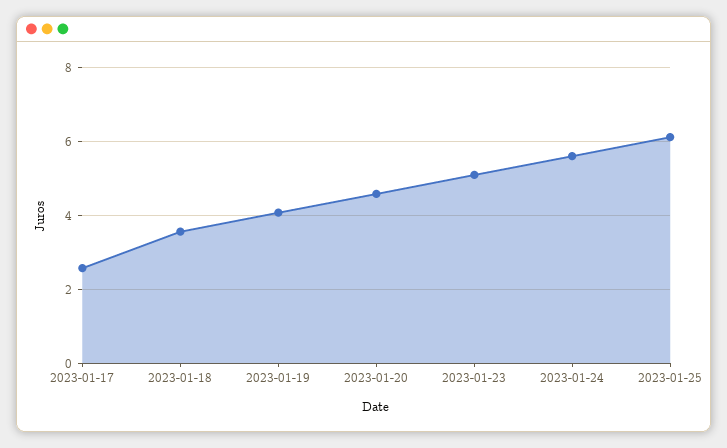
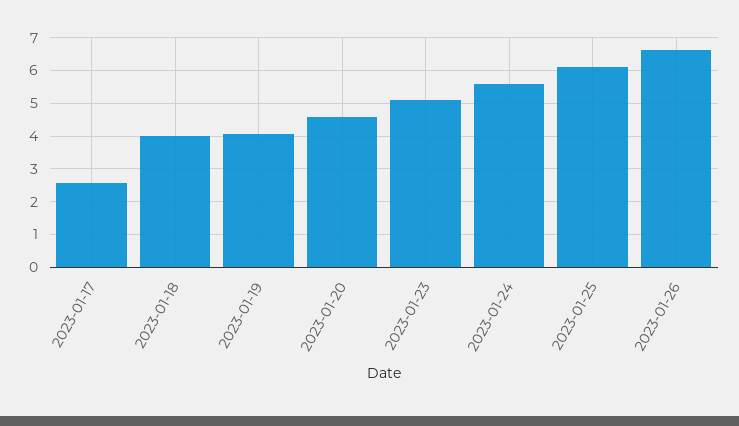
2023-01-18: 3.6 -> 4
2023-01-26: none -> 6.6

